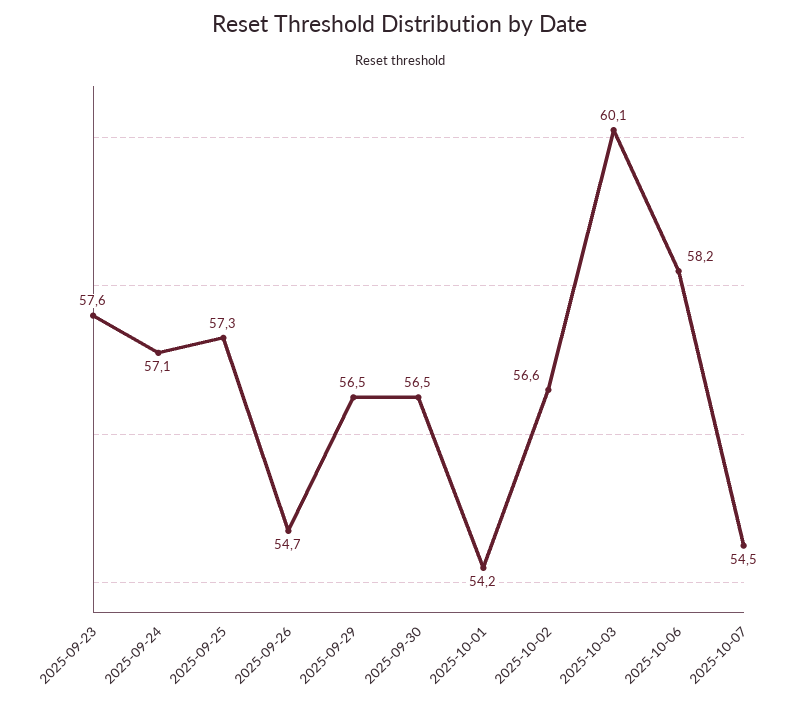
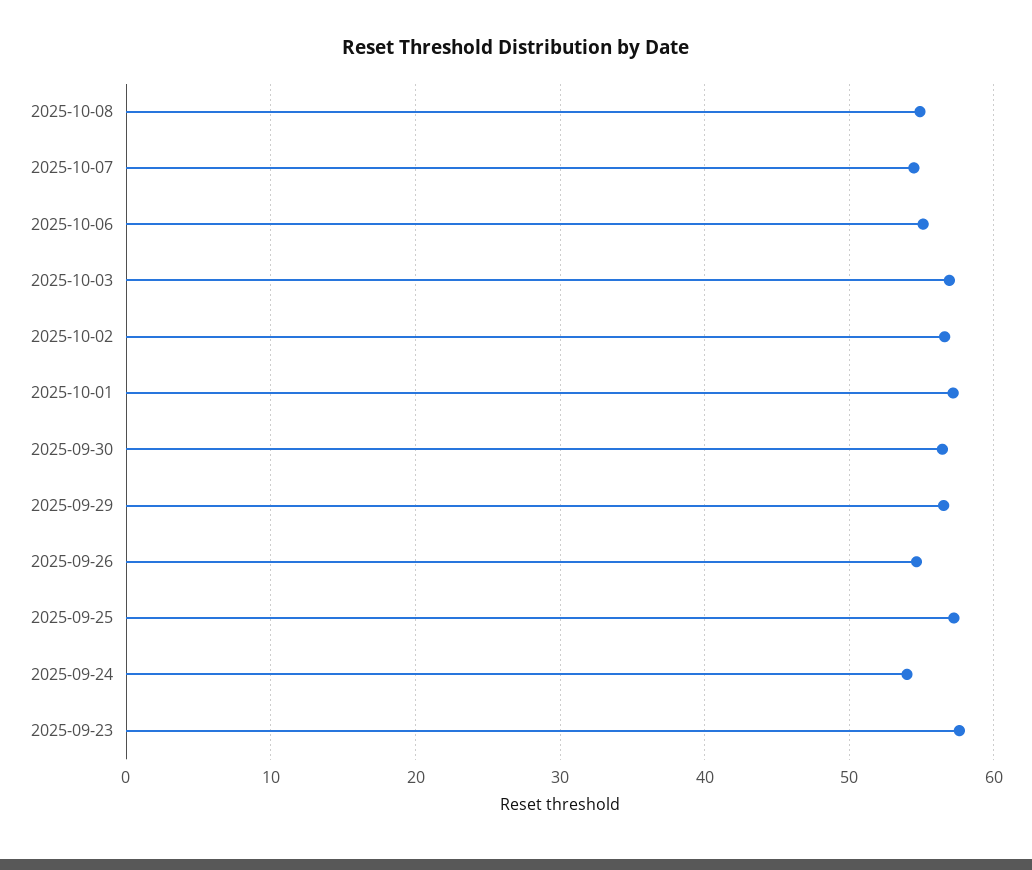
2025-09-24: 57.1 -> 54
2025-10-01: 54.2 -> 57
2025-10-03: 60.1 -> 57
2025-10-06: 58.2 -> 55
2025-10-08: none -> 55

